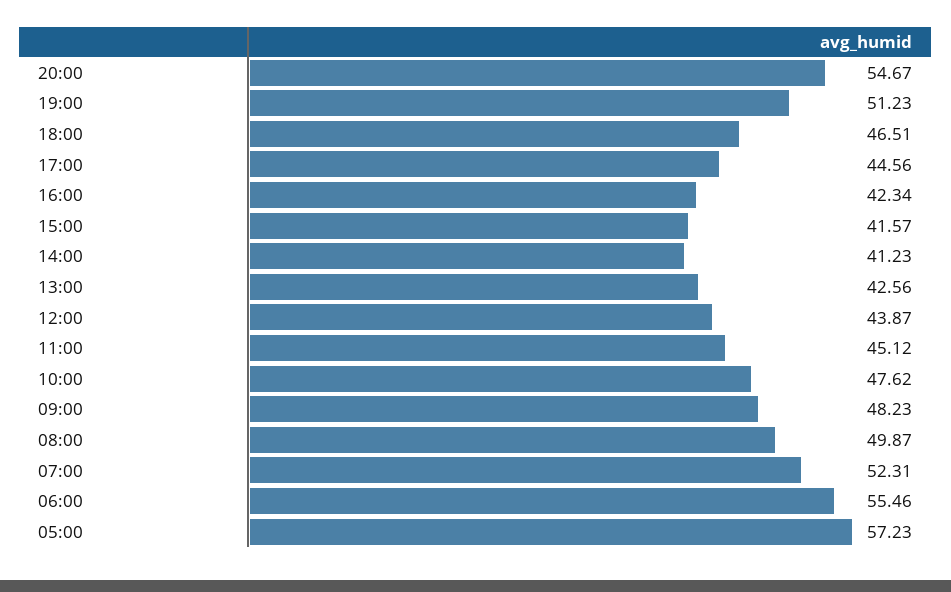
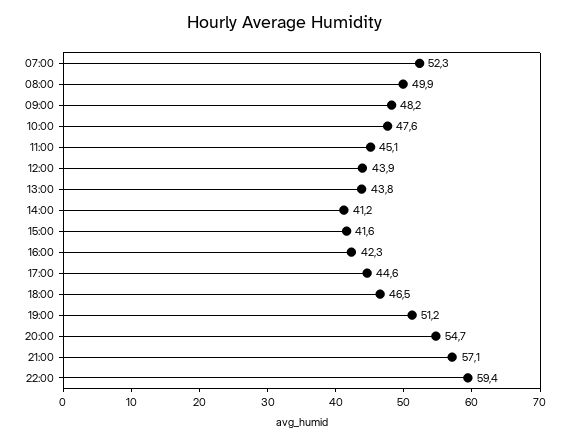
13:00: 42.56 -> 43.8
06:00: 55.46 -> none
05:00: 57.23 -> none
21:00: none -> 57.1
22:00: none -> 59.4

